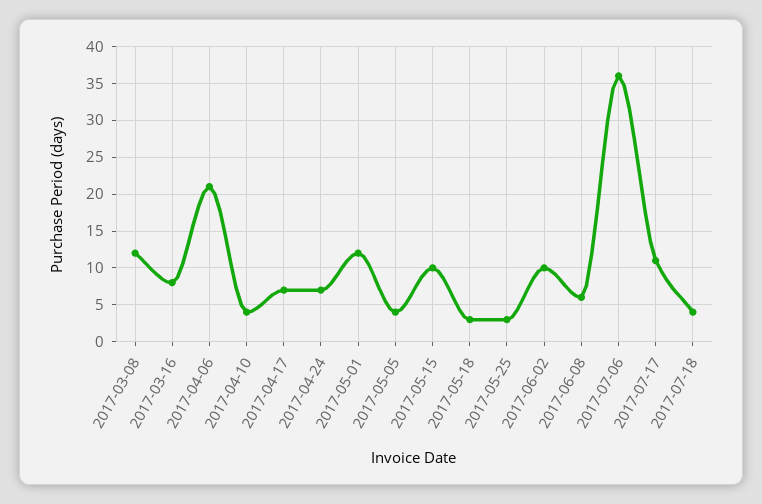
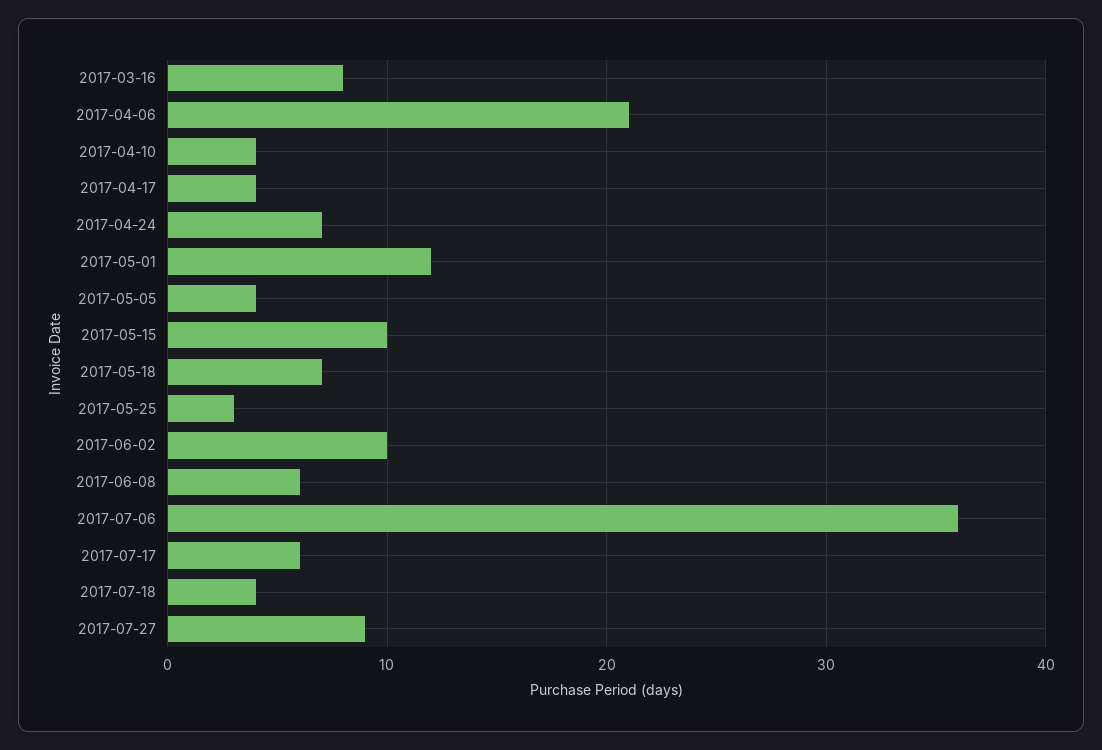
2017-03-08: 12 -> none
2017-04-17: 7 -> 4
2017-05-18: 3 -> 7
2017-07-17: 11 -> 6
2017-07-27: none -> 9

